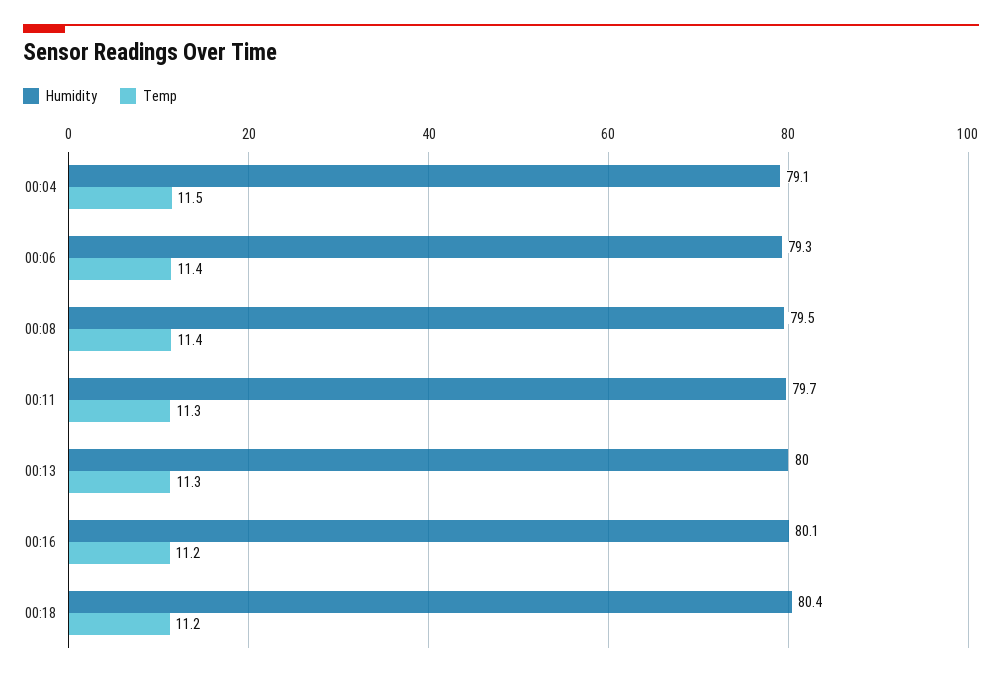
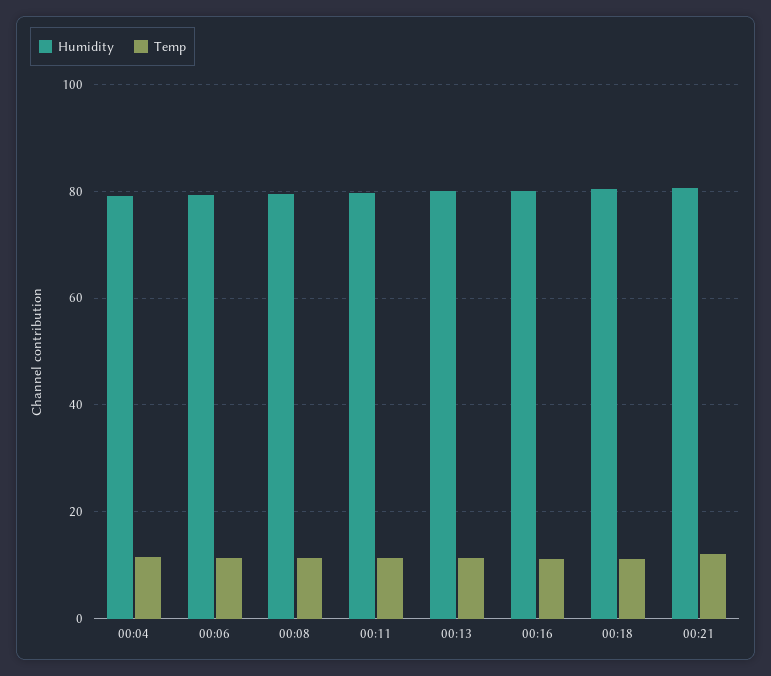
Humidity, 00:21: none -> 80
Temp, 00:21: none -> 12

